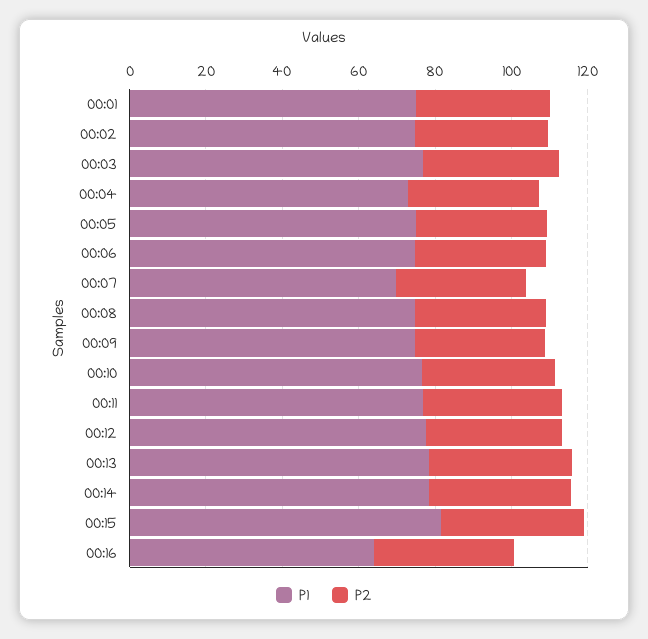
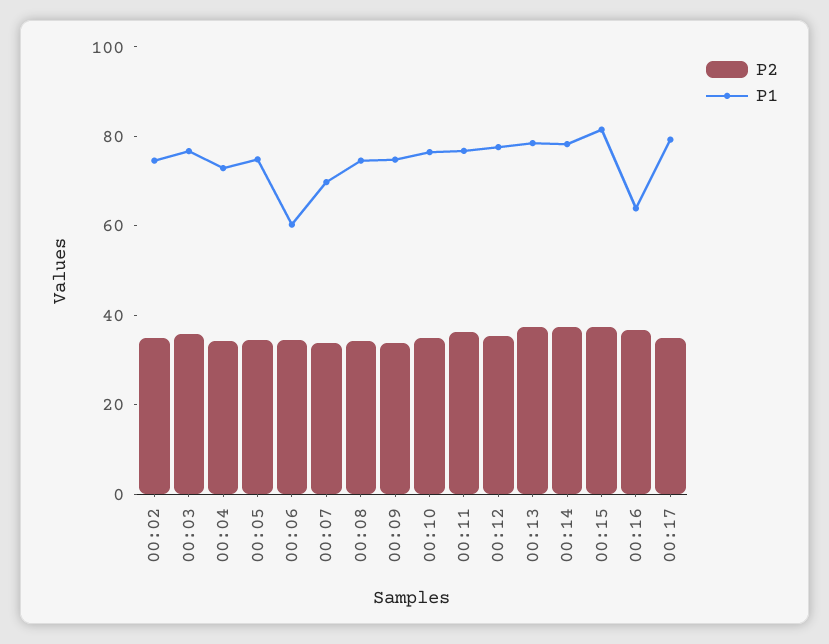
P1, 00:01: 75 -> none
P2, 00:01: 35 -> none
P1, 00:06: 75 -> 60
P2, 00:17: none -> 35
P1, 00:17: none -> 80

